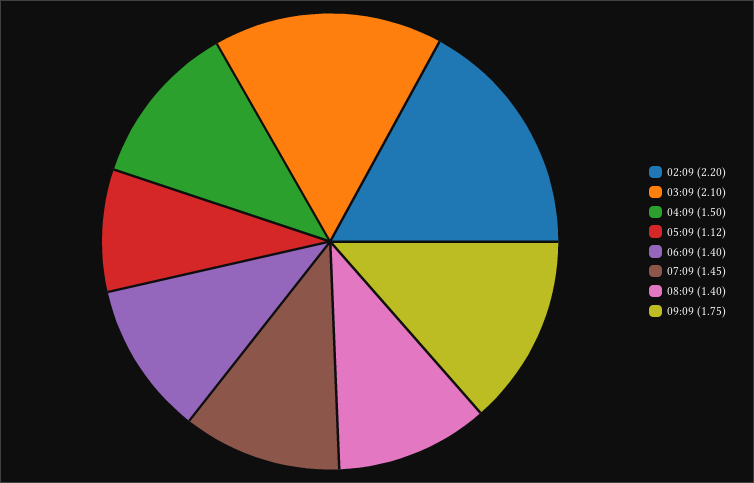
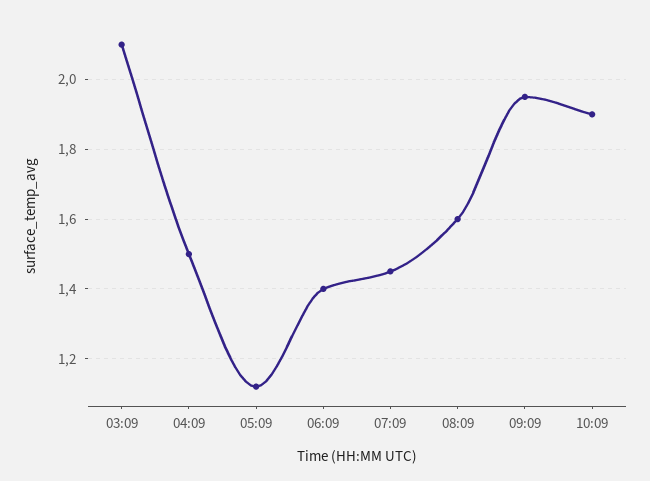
02:09: 2.2 -> none
08:09: 1.4 -> 1.6
09:09: 1.75 -> 1.95
10:09: none -> 1.9

